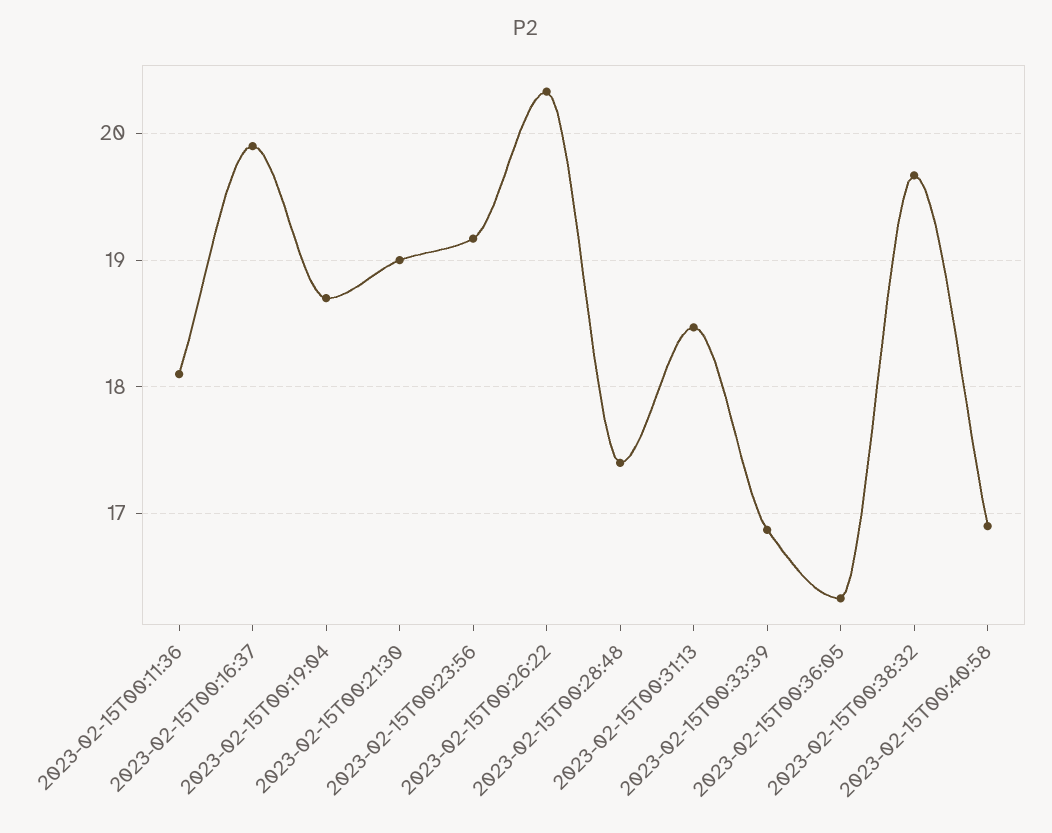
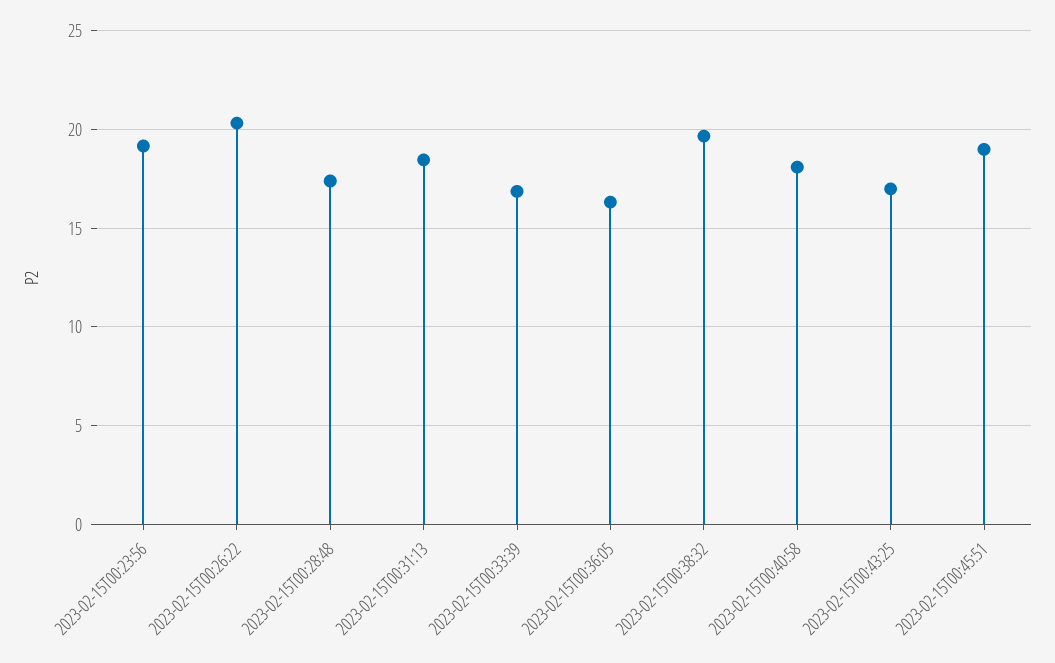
2023-02-15T00:11:36: 18.1 -> none
2023-02-15T00:16:37: 19.9 -> none
2023-02-15T00:19:04: 18.7 -> none
2023-02-15T00:21:30: 19 -> none
2023-02-15T00:40:58: 16.9 -> 18
2023-02-15T00:43:25: none -> 17
2023-02-15T00:45:51: none -> 19

